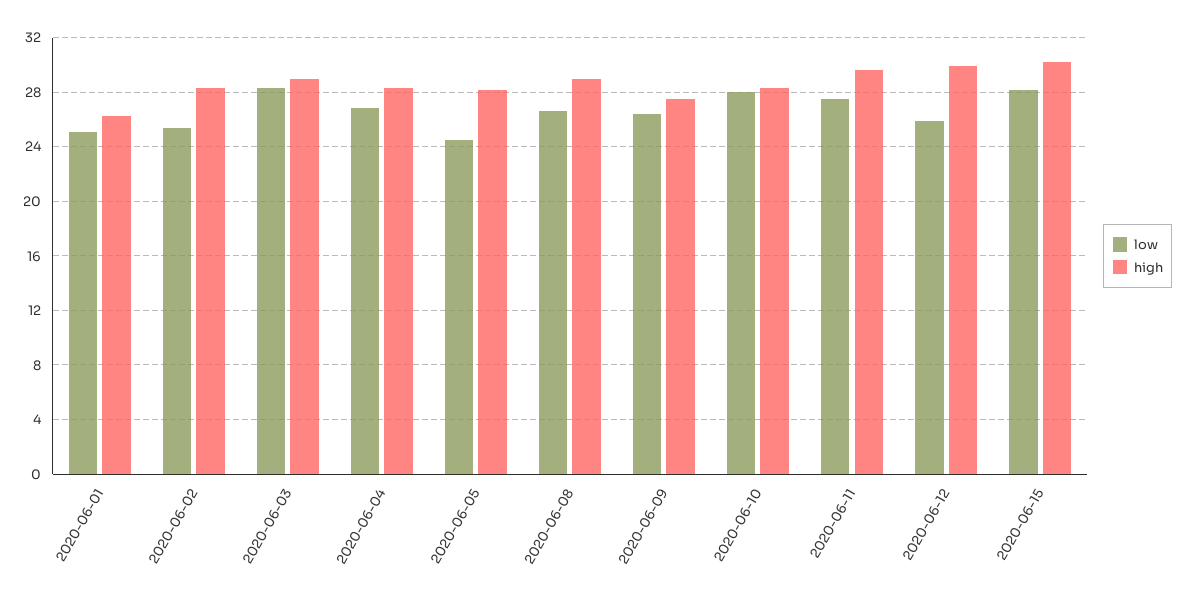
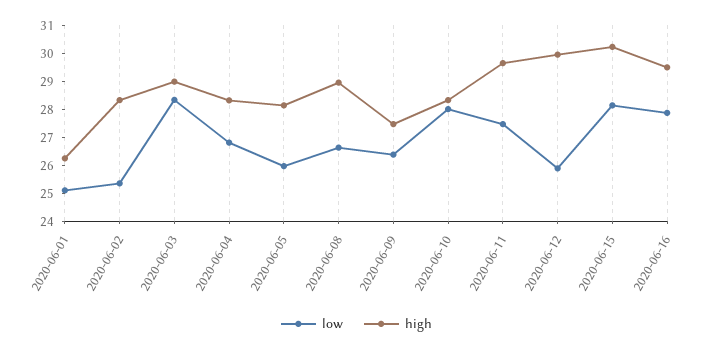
low, 2020-06-05: 24.5 -> 26
low, 2020-06-16: none -> 28
high, 2020-06-16: none -> 29.5

